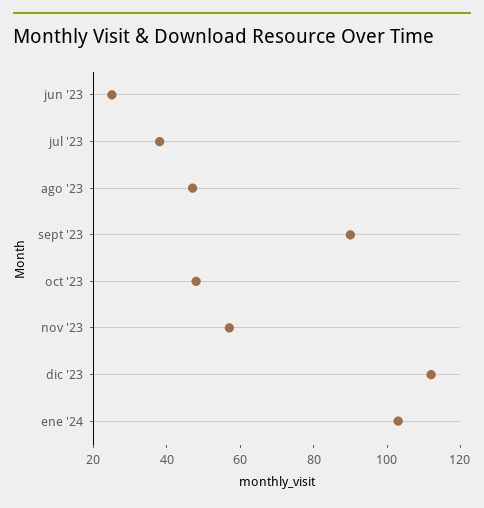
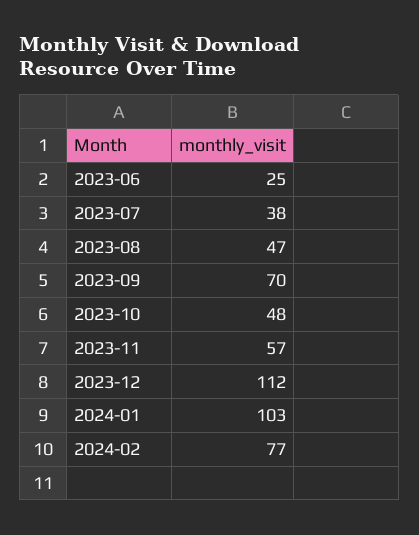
sept '23: 90 -> 70
2024-02: none -> 77

